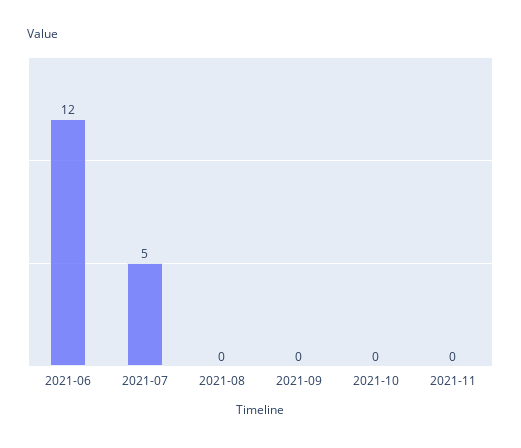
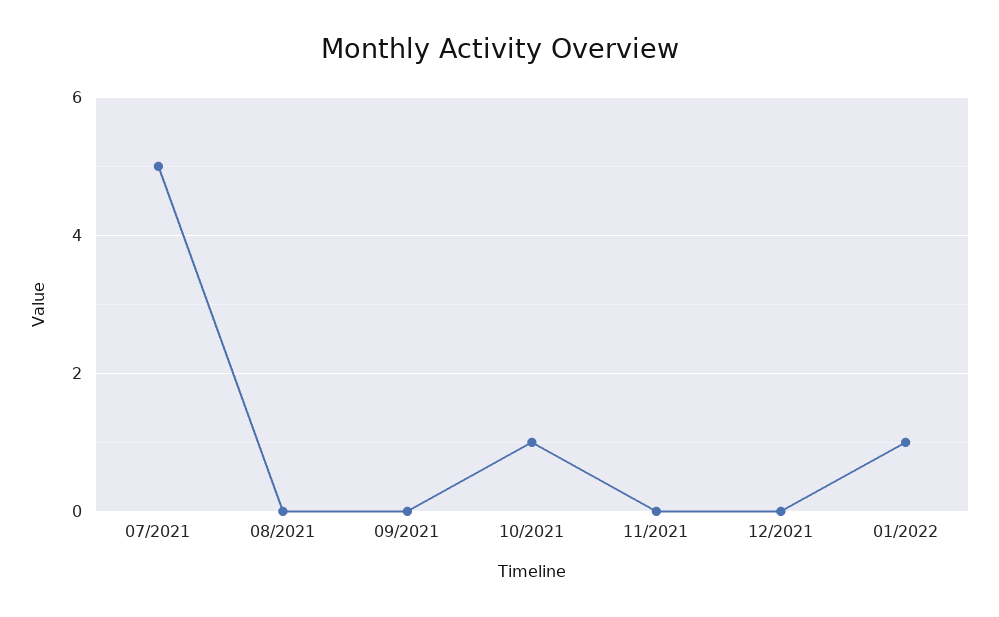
2021-06: 12 -> none
2021-10: 0 -> 1
12/2021: none -> 0
01/2022: none -> 1

